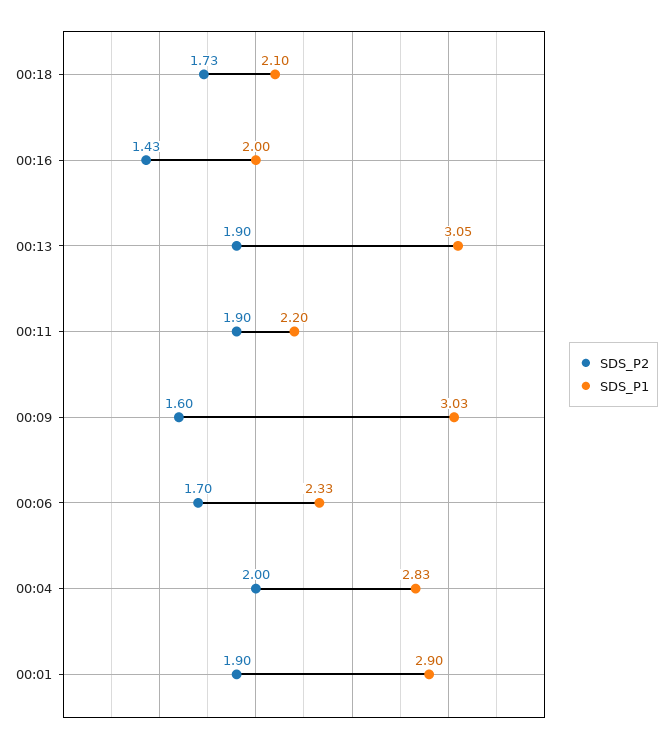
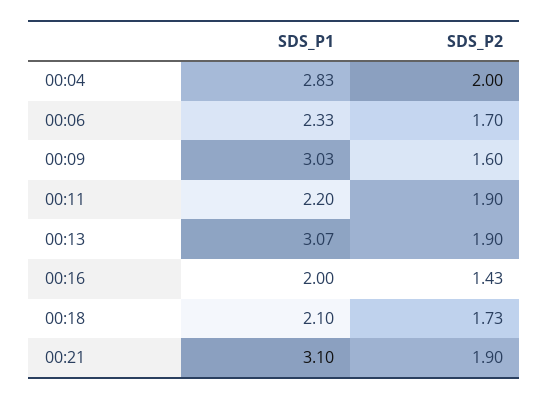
SDS_P1, 00:13: 3.05 -> 3.07
SDS_P2, 00:01: 1.9 -> none
SDS_P1, 00:01: 2.9 -> none
SDS_P1, 00:21: none -> 3.1
SDS_P2, 00:21: none -> 1.9

